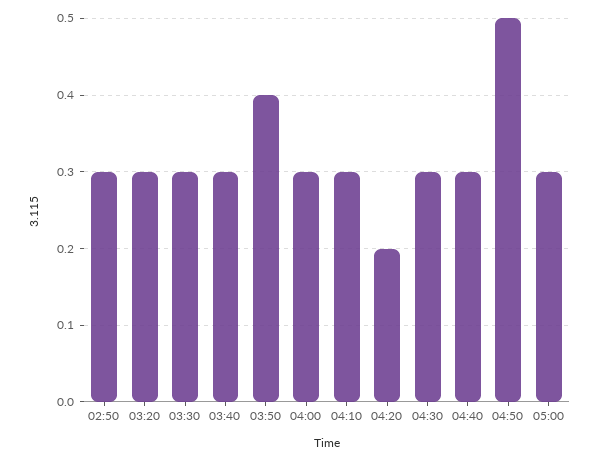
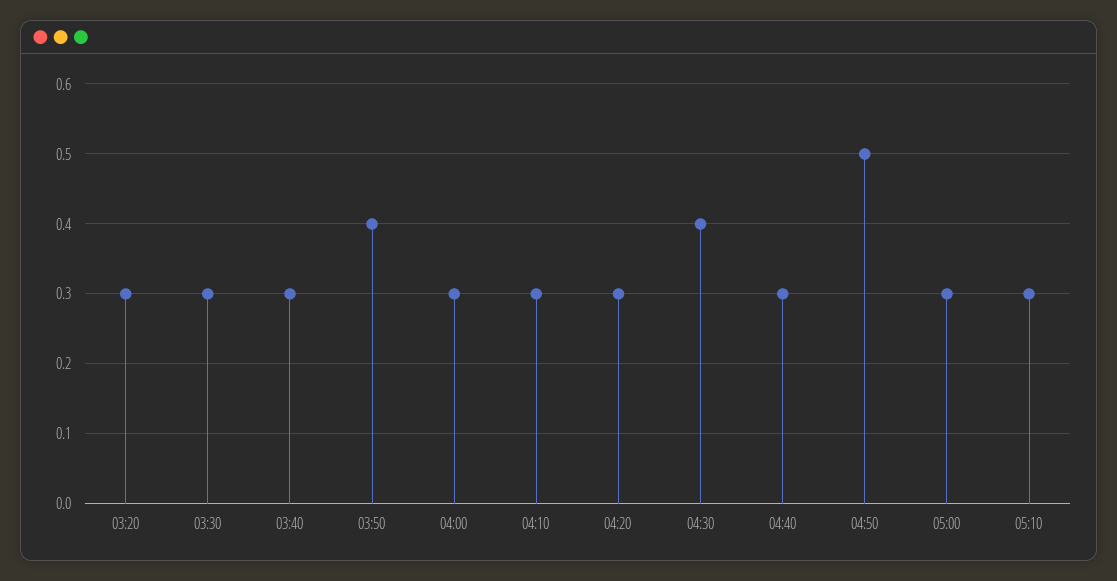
02:50: 0.3 -> none
04:20: 0.2 -> 0.3
04:30: 0.3 -> 0.4
05:10: none -> 0.3

